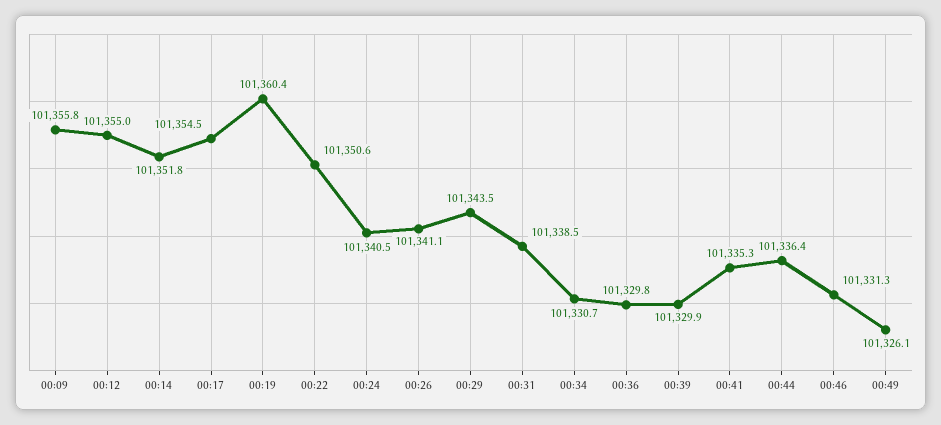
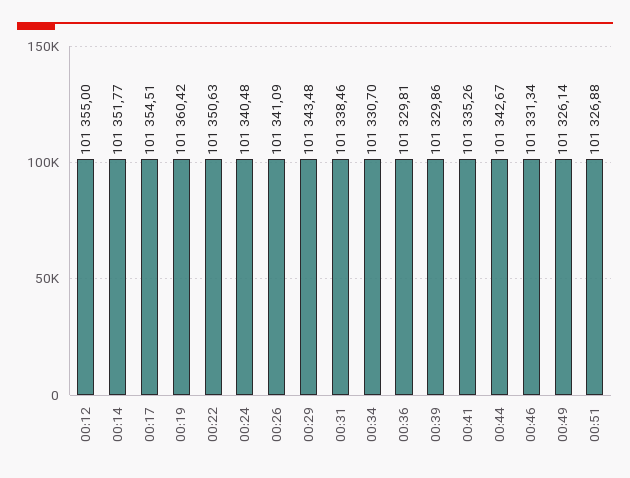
00:09: 101355.8 -> none
00:44: 101336.4 -> 101342.67
00:51: none -> 101326.88

